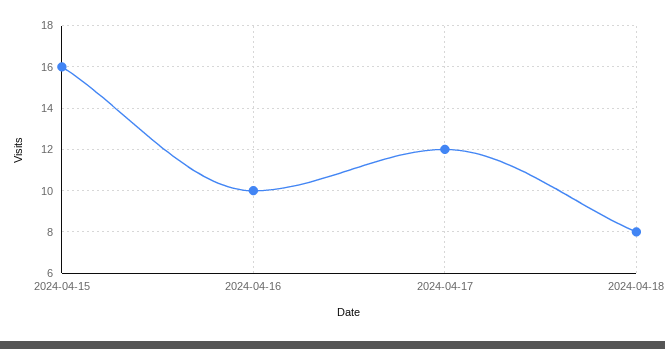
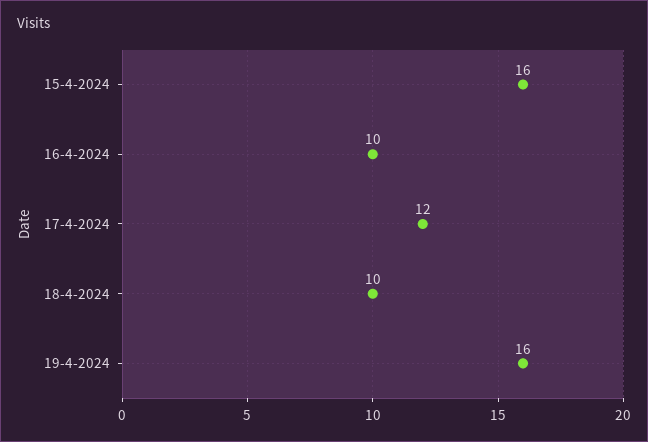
2024-04-18: 8 -> 10
19-4-2024: none -> 16

